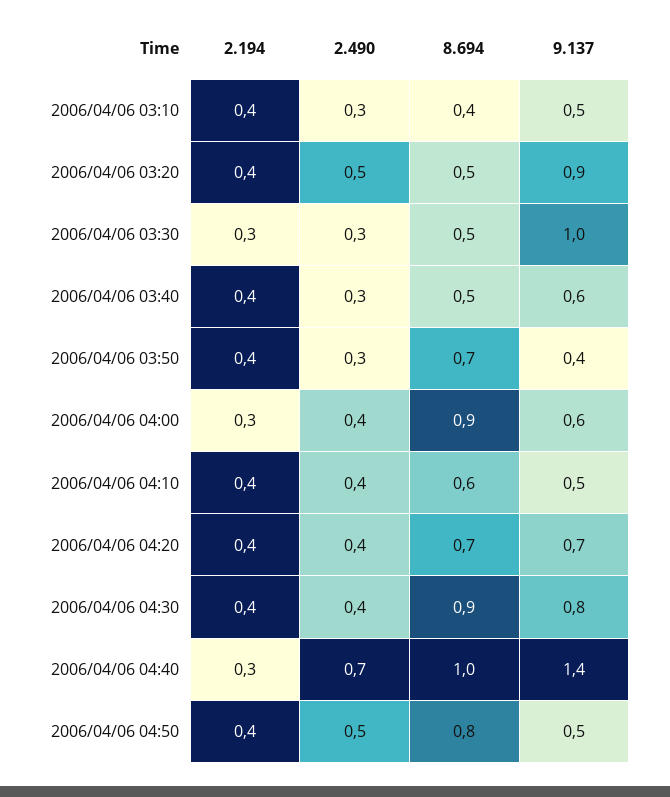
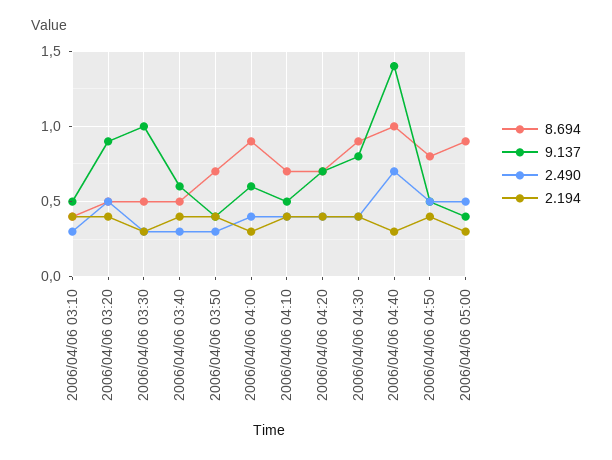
8.694, 2006/04/06 04:10: 0.6 -> 0.7
8.694, 2006/04/06 05:00: none -> 0.9
9.137, 2006/04/06 05:00: none -> 0.4
2.490, 2006/04/06 05:00: none -> 0.5
2.194, 2006/04/06 05:00: none -> 0.3

